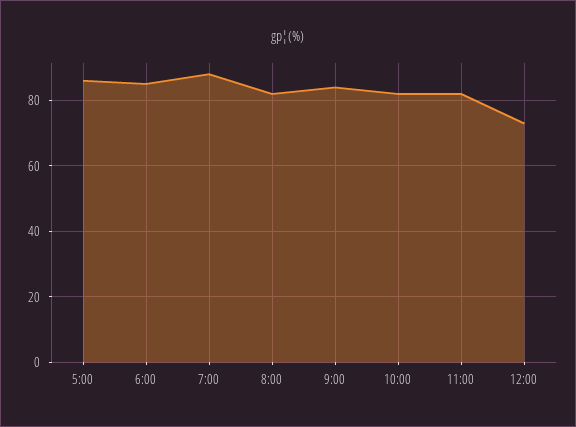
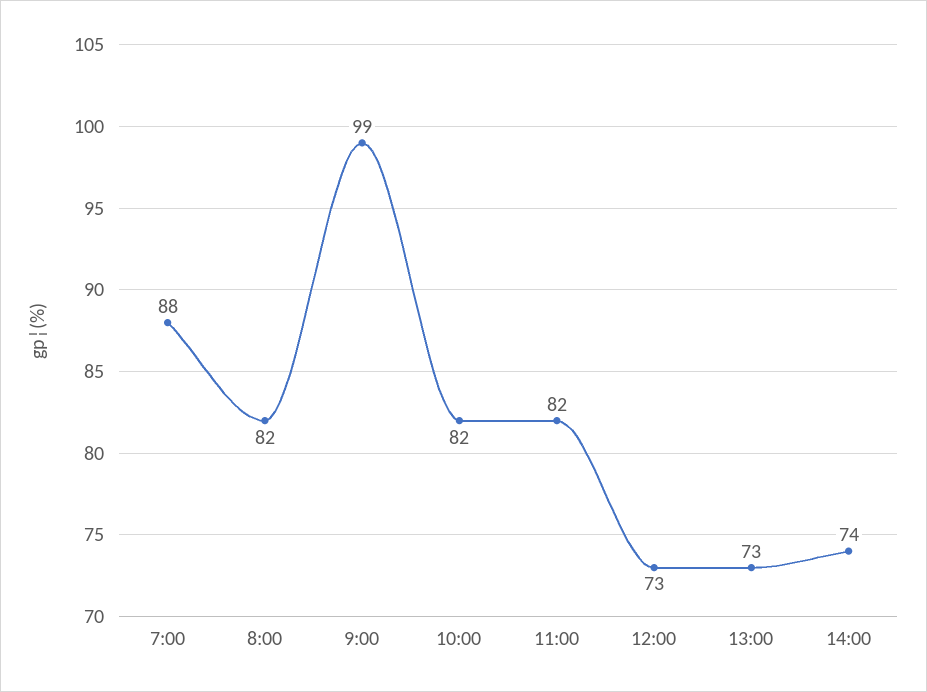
5:00: 85 -> none
6:00: 85 -> none
9:00: 85 -> 99
13:00: none -> 73
14:00: none -> 74

